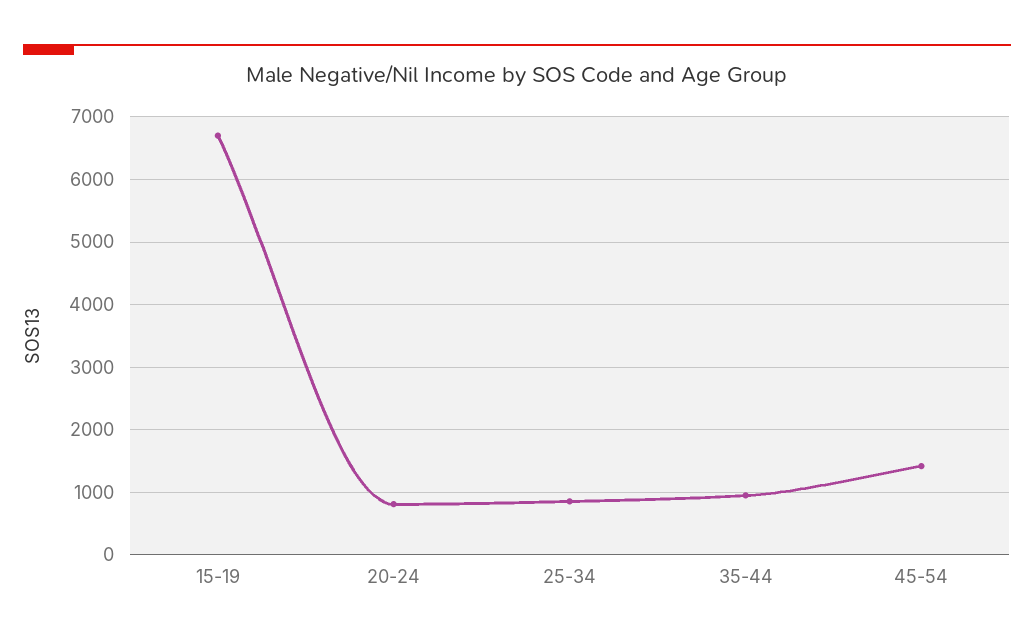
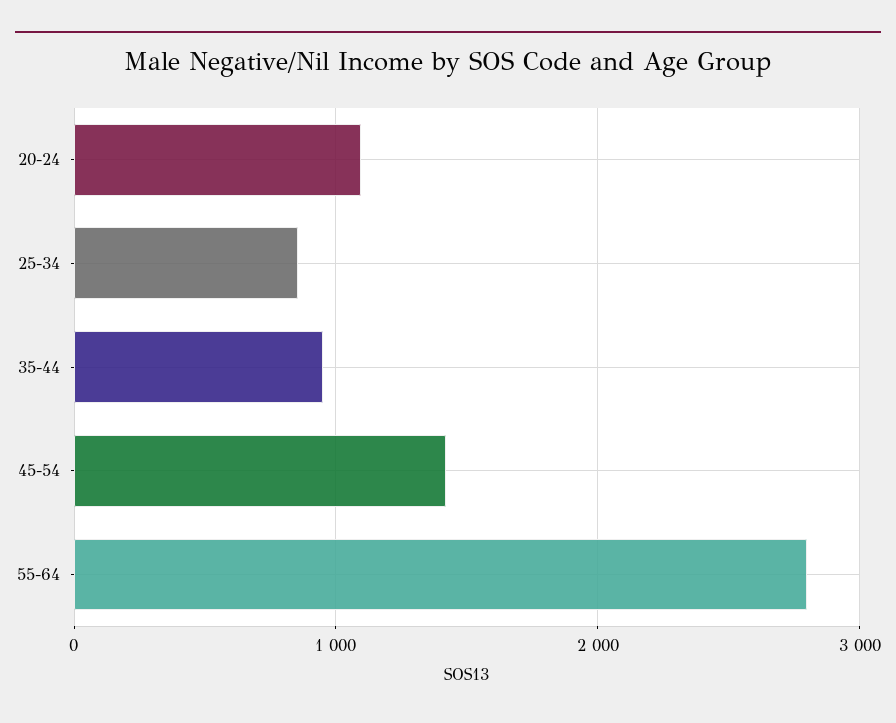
15-19: 6700 -> none
20-24: 800 -> 1100
55-64: none -> 2800

